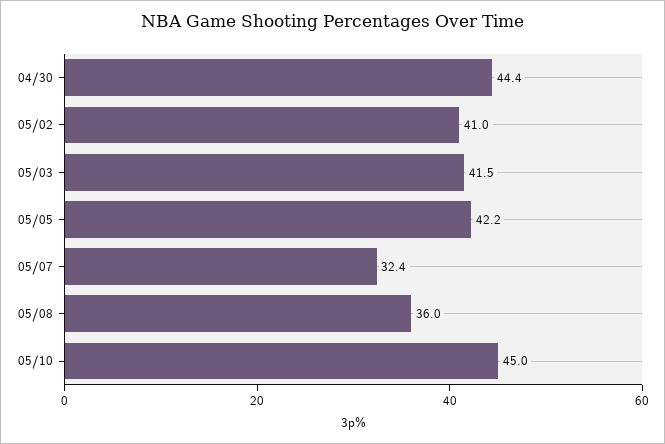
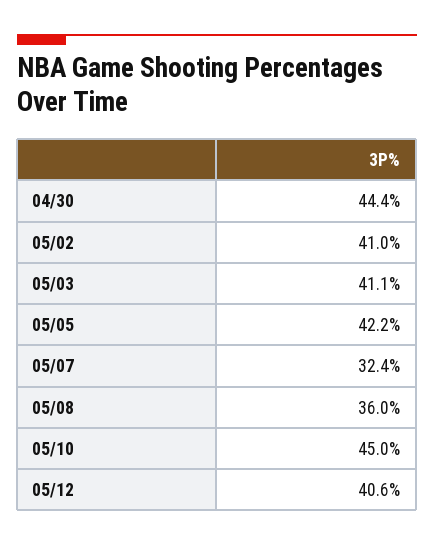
05/03: 41.5 -> 41.1
05/12: none -> 40.6

